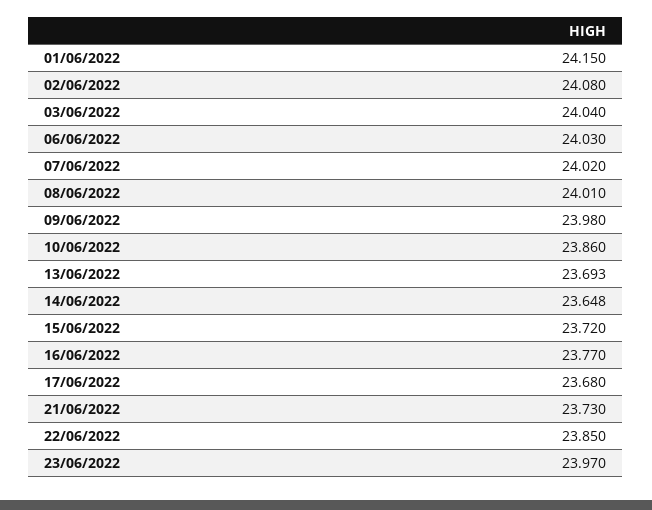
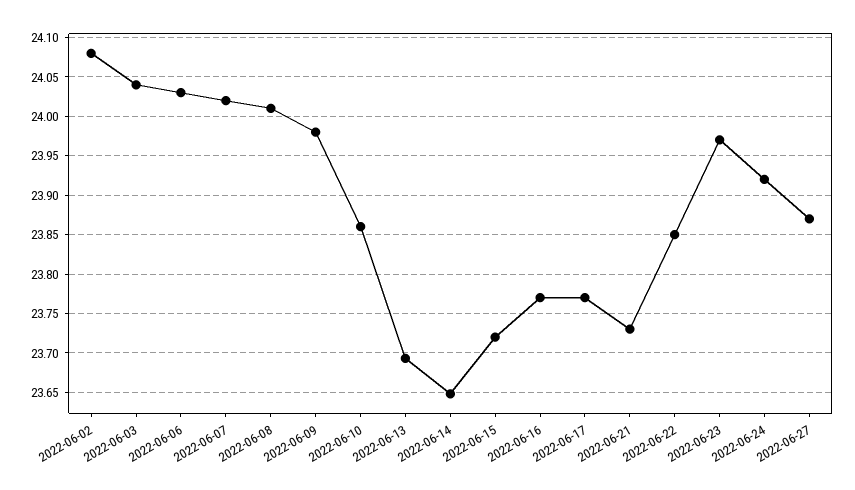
01/06/2022: 24.15 -> none
17/06/2022: 23.68 -> 23.77
2022-06-24: none -> 23.92
2022-06-27: none -> 23.87

